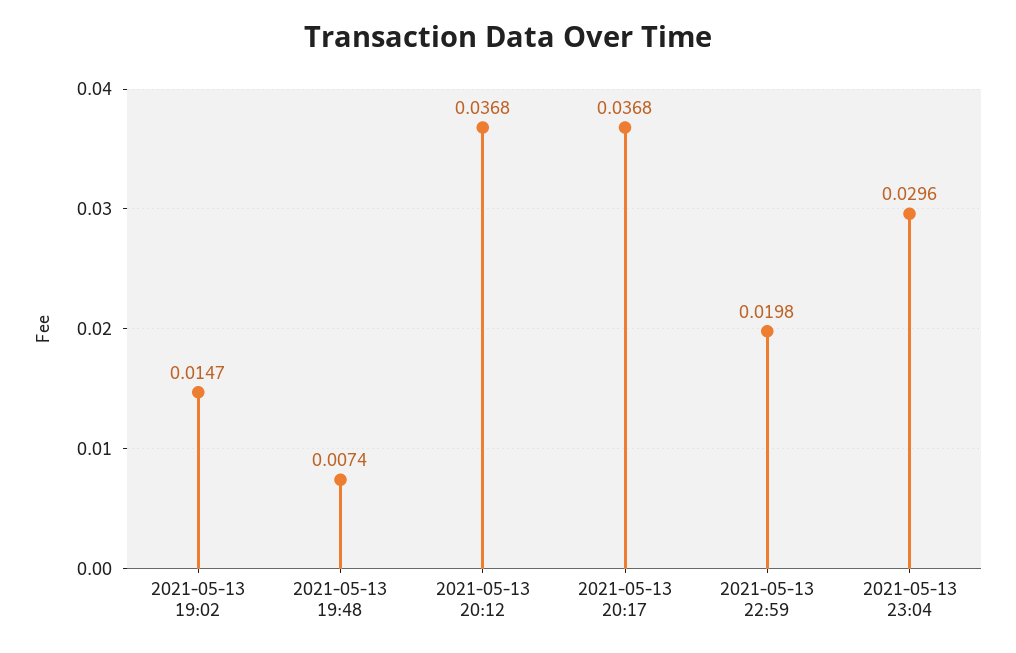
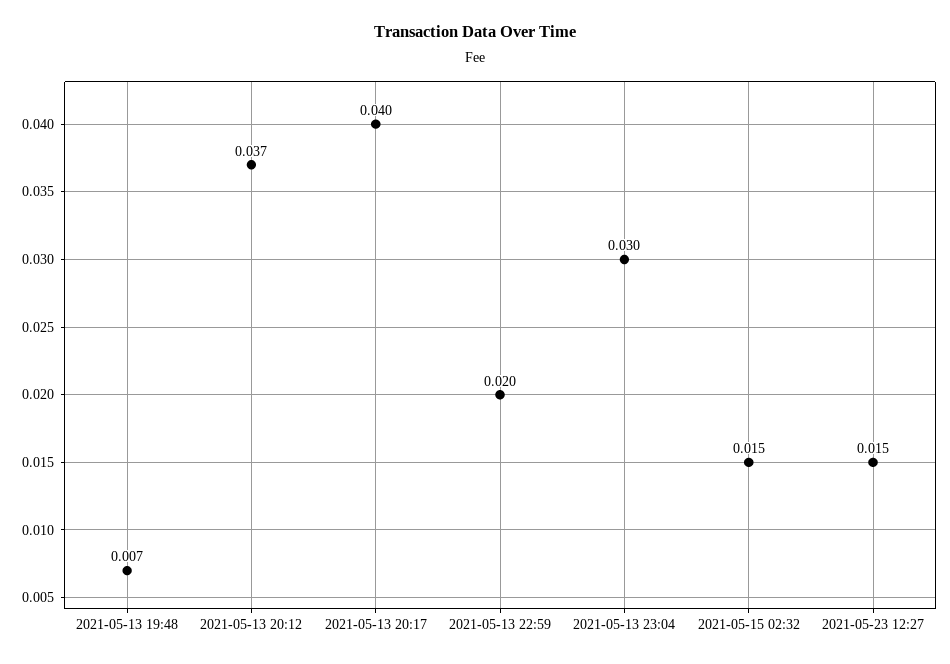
2021-05-13 19:02: 0.0147 -> none
2021-05-13 20:17: 0.0368 -> 0.04
2021-05-15 02:32: none -> 0.015
2021-05-23 12:27: none -> 0.015

